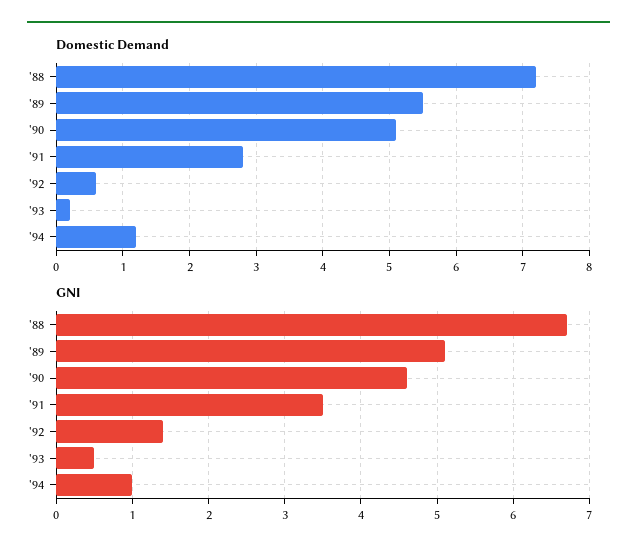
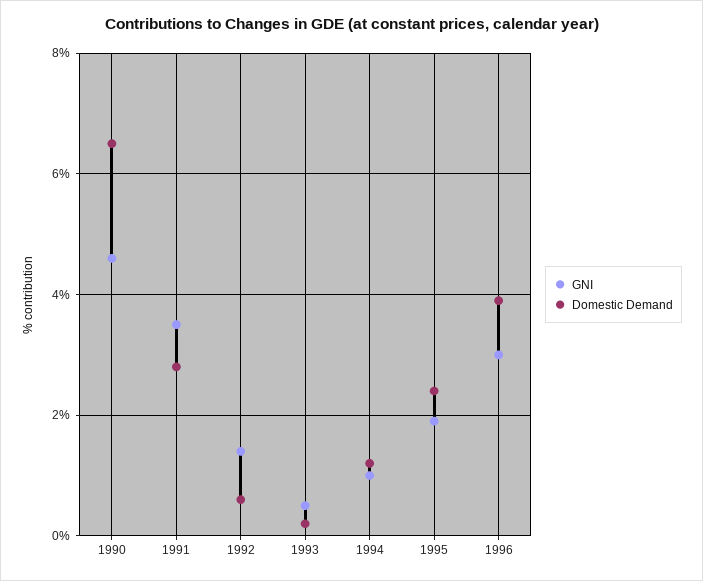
Domestic Demand, '88: 7.2 -> none
Domestic Demand, '89: 5.5 -> none
Domestic Demand, '90: 5.1 -> 6.5
GNI, '88: 6.7 -> none
GNI, '89: 5.1 -> none
GNI, 1995: none -> 2
Domestic Demand, 1995: none -> 2.5
GNI, 1996: none -> 3
Domestic Demand, 1996: none -> 4

